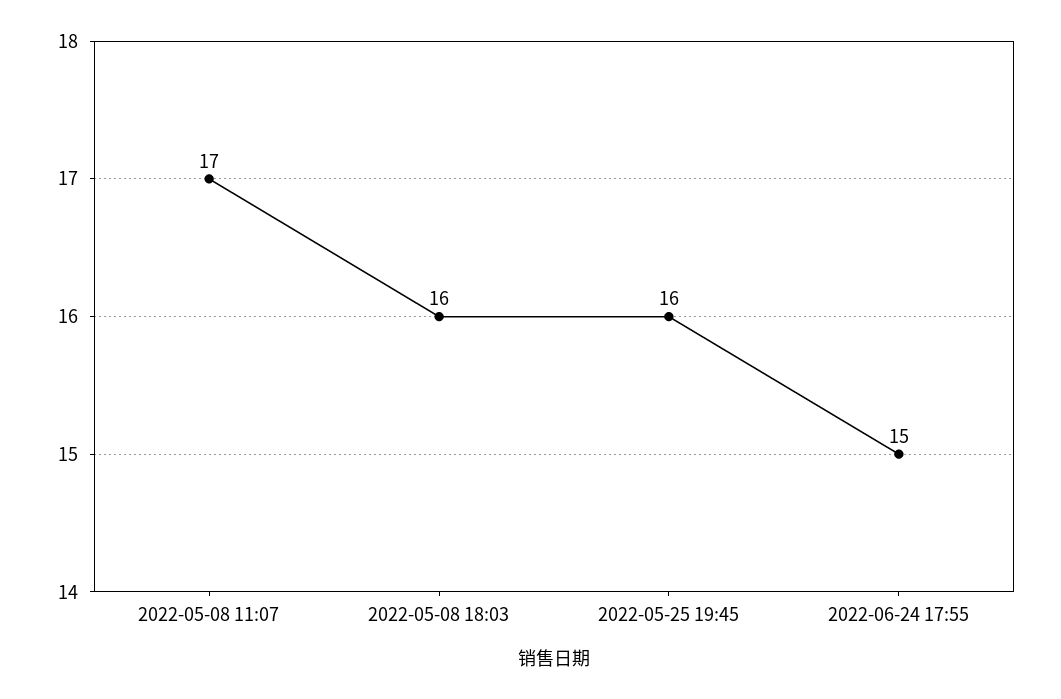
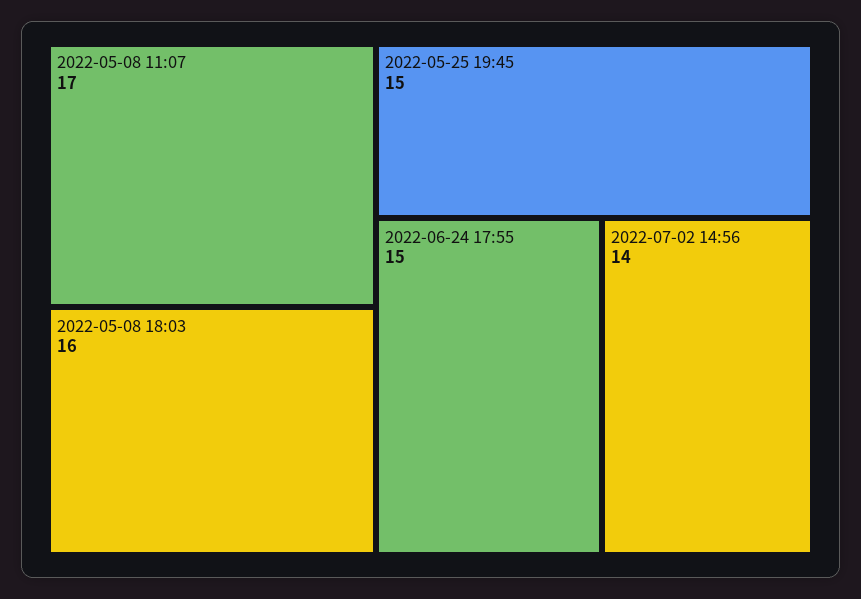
2022-05-25 19:45: 16 -> 15
2022-07-02 14:56: none -> 14

